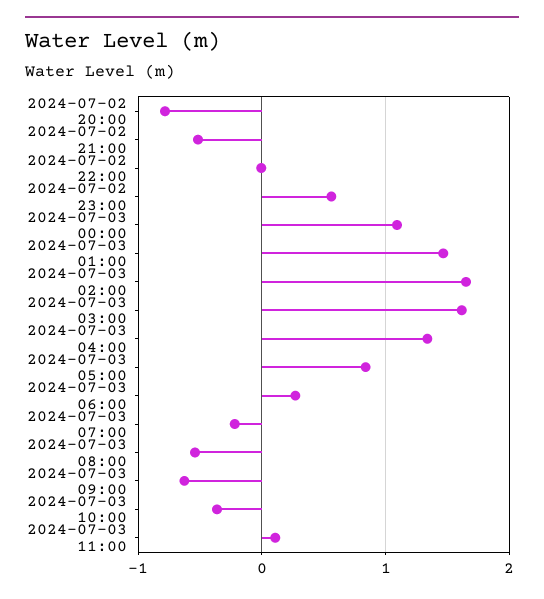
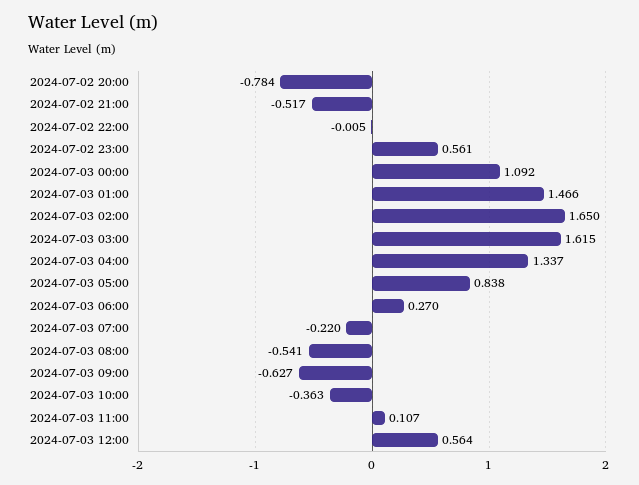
2024-07-03 12:00: none -> 0.564

